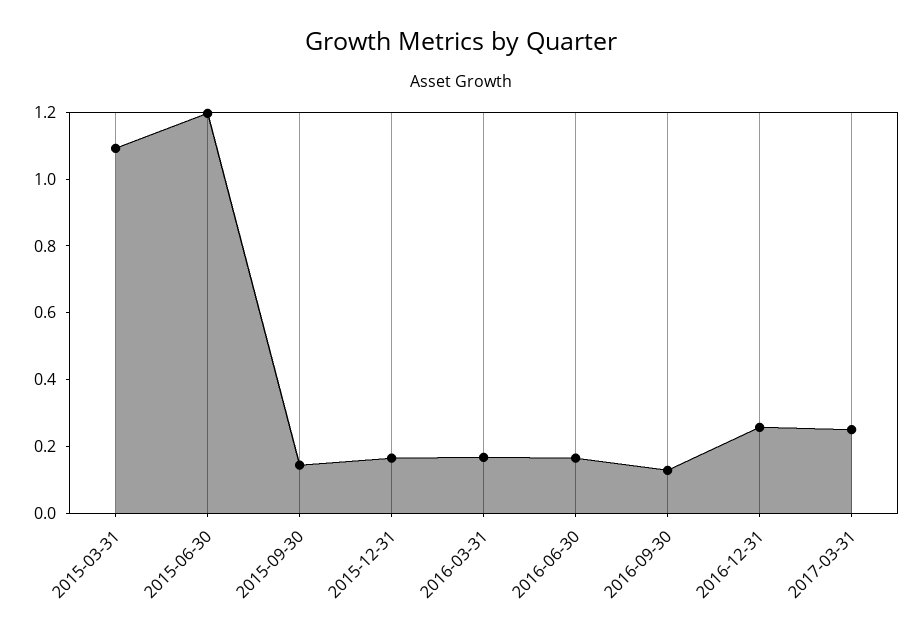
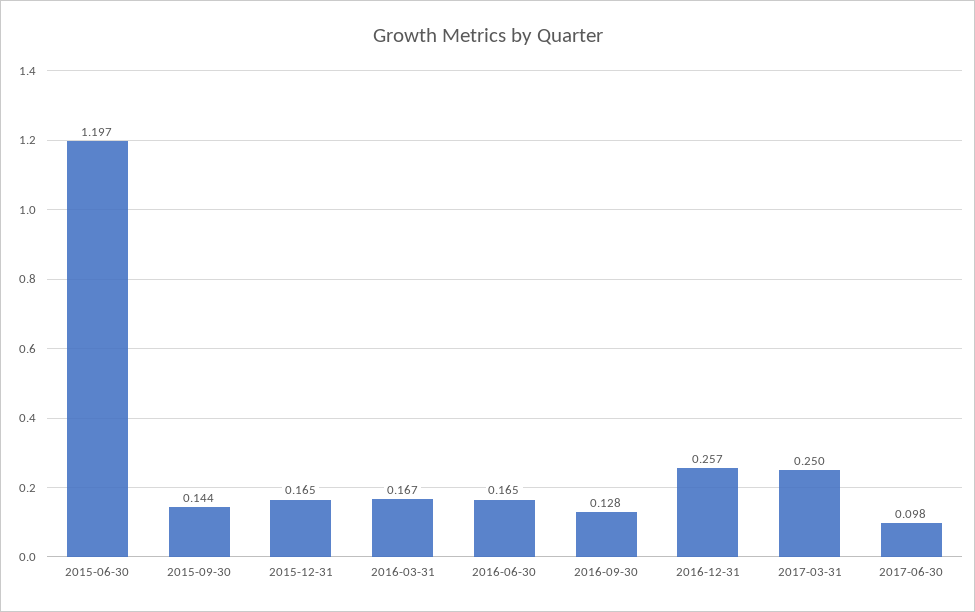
2015-03-31: 1.1 -> none
2017-06-30: none -> 0.098

